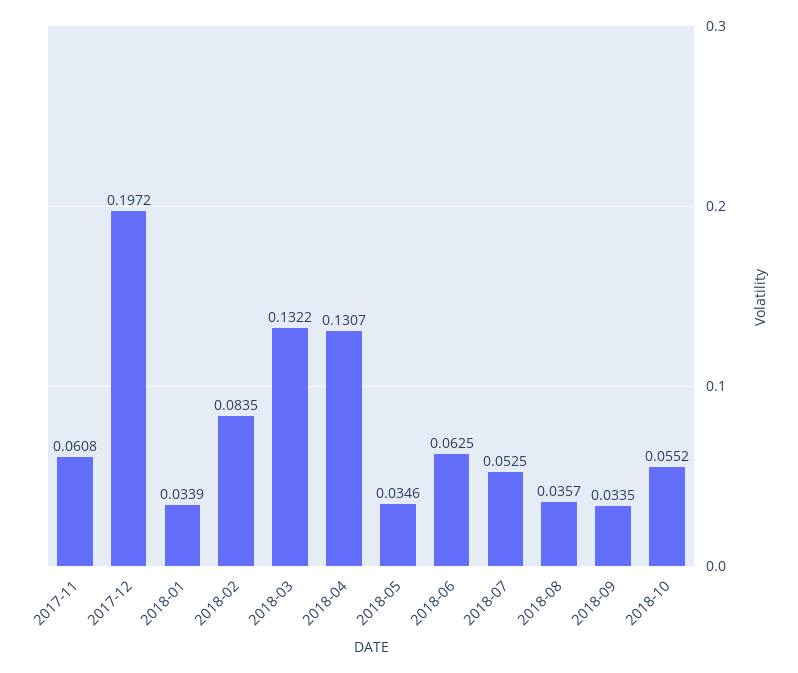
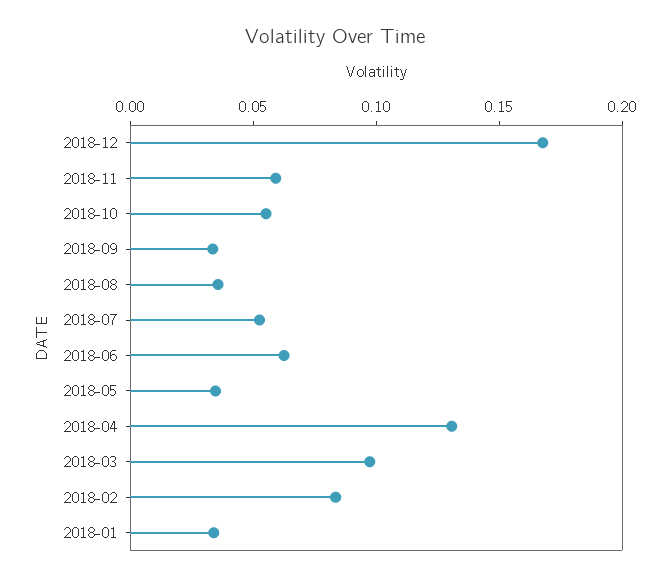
2017-11: 0.0608 -> none
2017-12: 0.1972 -> none
2018-03: 0.1322 -> 0.1
2018-12: none -> 0.17
2018-11: none -> 0.06

